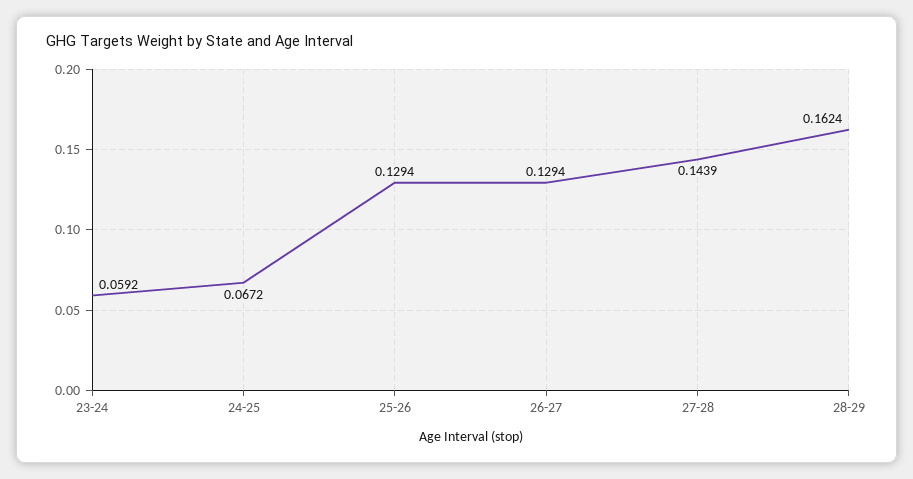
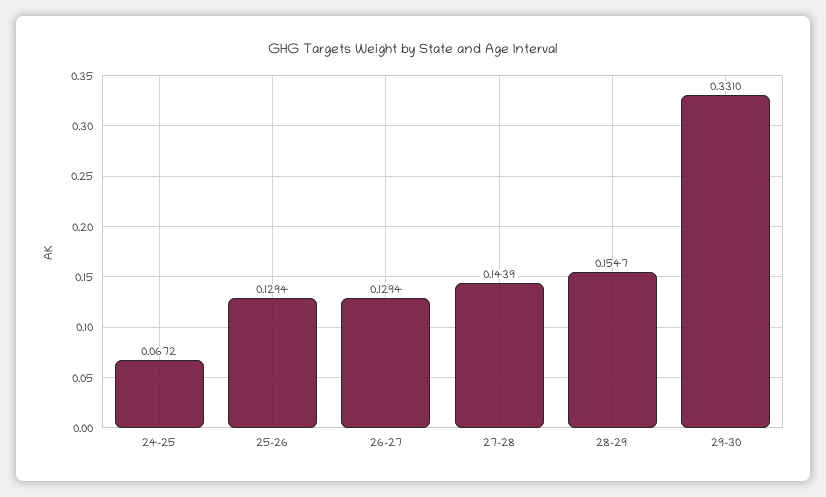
23-24: 0.0592 -> none
28-29: 0.1624 -> 0.1547
29-30: none -> 0.331

